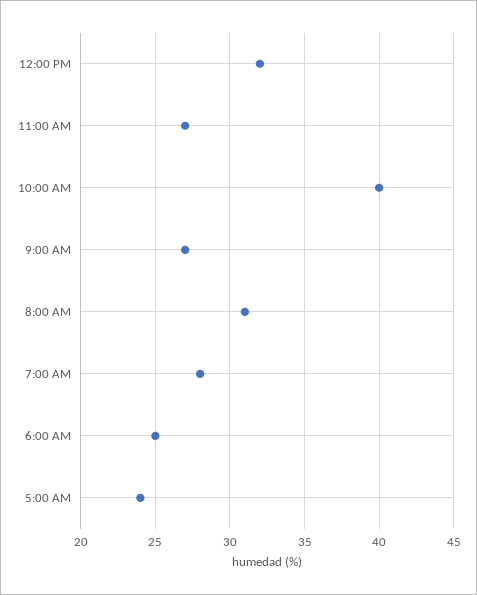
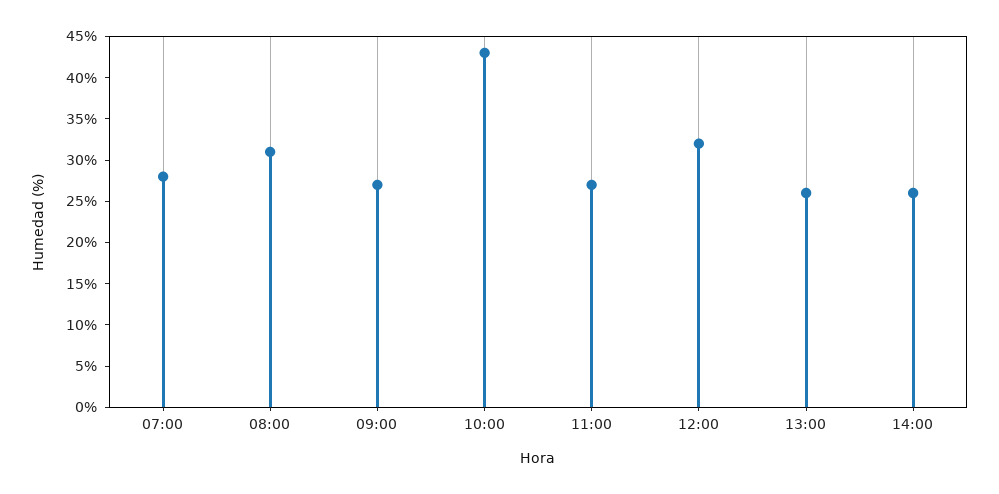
10:00 AM: 40 -> 43
6:00 AM: 25 -> none
5:00 AM: 24 -> none
13:00: none -> 26
14:00: none -> 26

